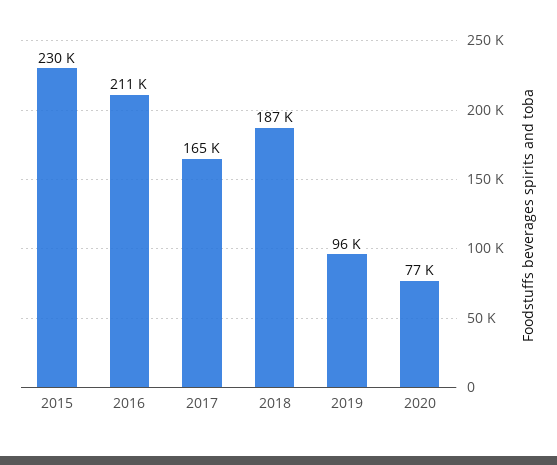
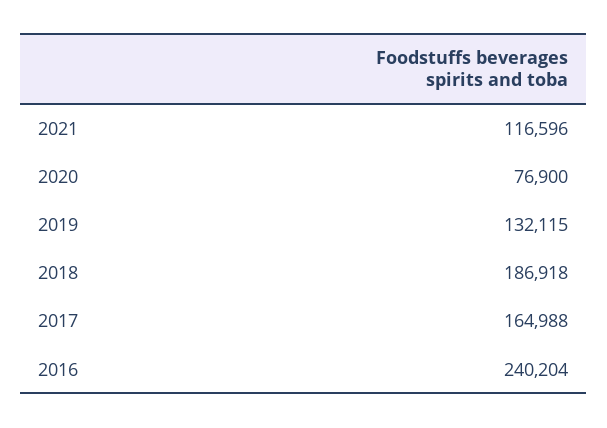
2015: 230000 -> none
2016: 211000 -> 240204
2019: 96000 -> 132115
2021: none -> 116596

